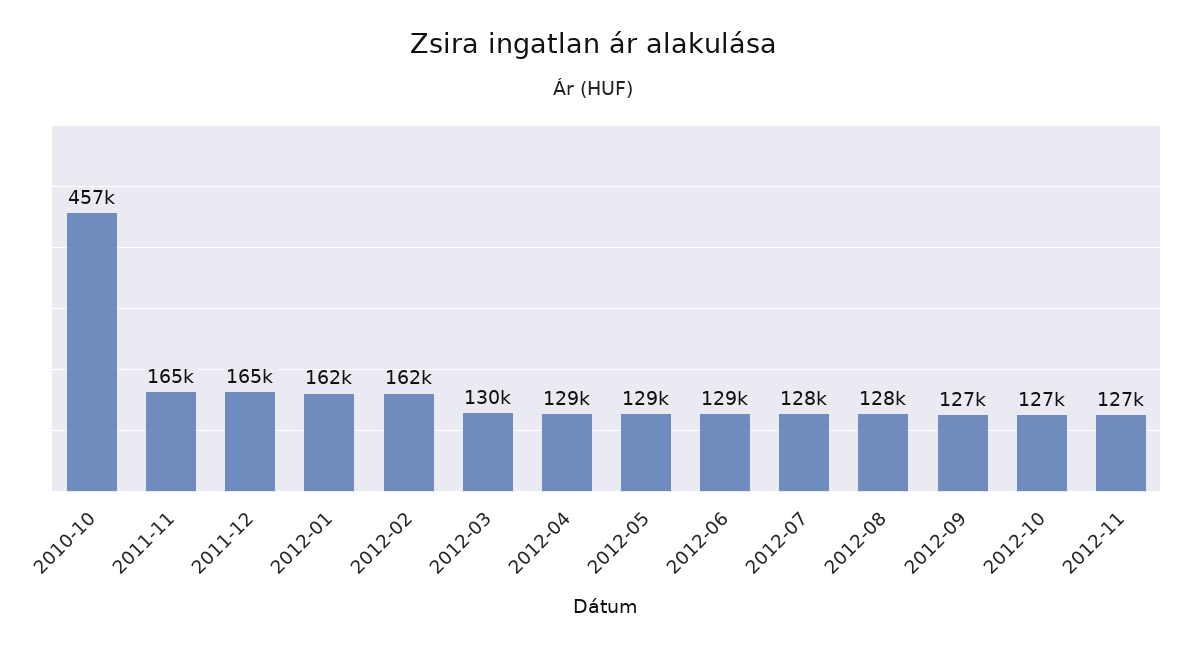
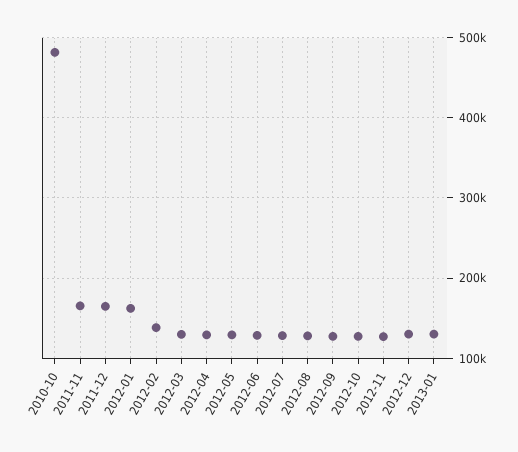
2010-10: 457000 -> 480000
2012-02: 162000 -> 140000
2012-12: none -> 130000
2013-01: none -> 130000

